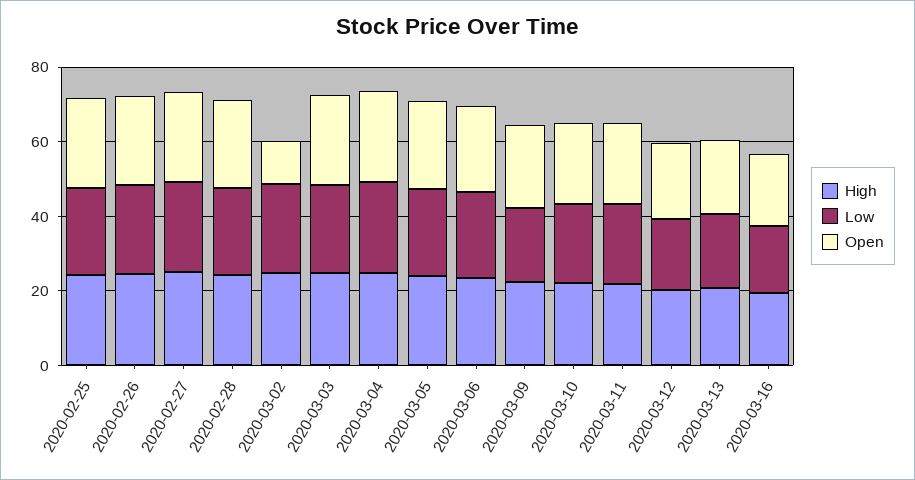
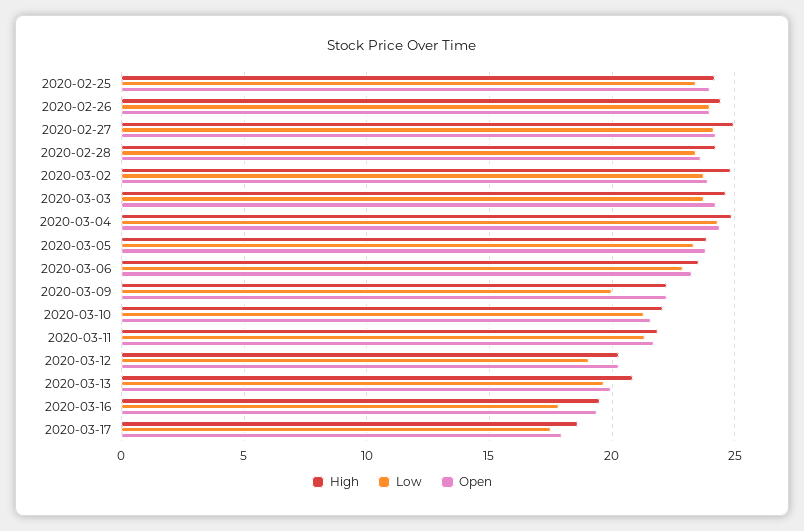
Open, 2020-03-02: 10 -> 24
High, 2020-03-17: none -> 18.5
Low, 2020-03-17: none -> 17.5
Open, 2020-03-17: none -> 18

